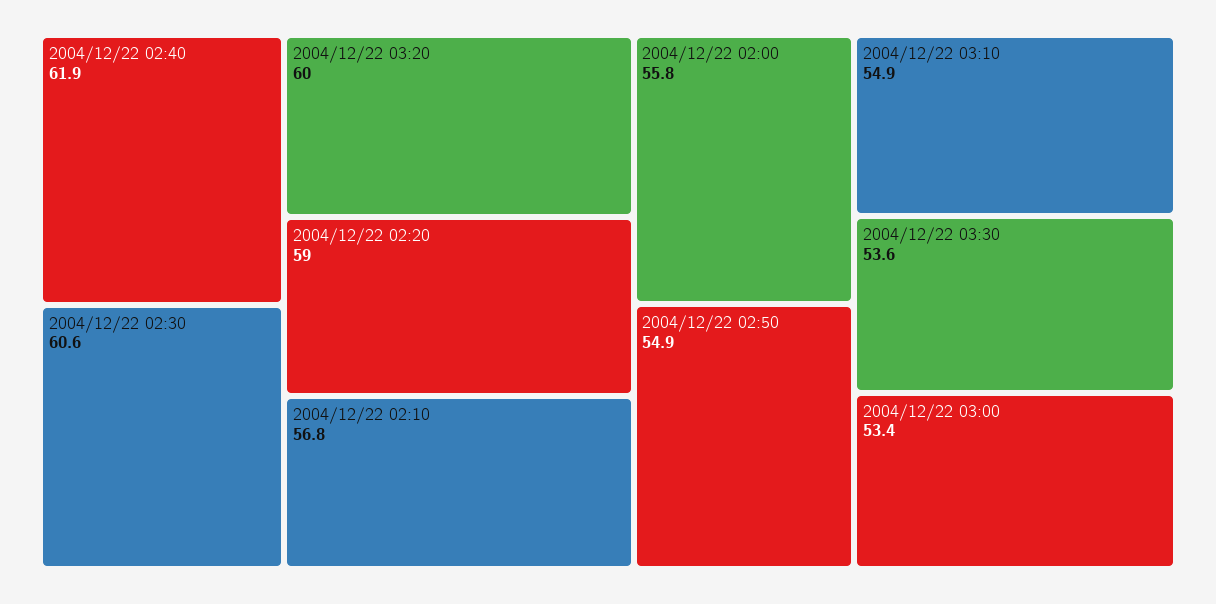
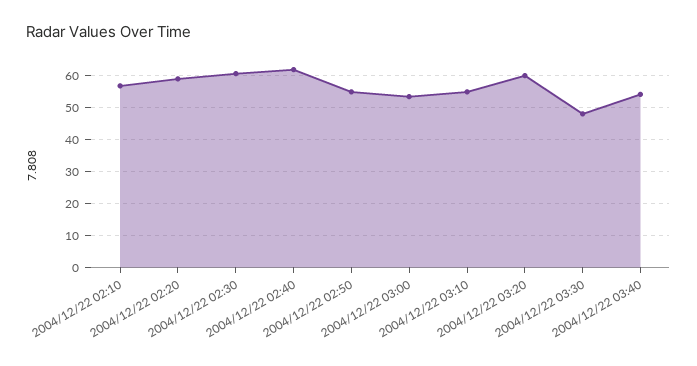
2004/12/22 02:00: 55.8 -> none
2004/12/22 03:30: 53.6 -> 48
2004/12/22 03:40: none -> 54

